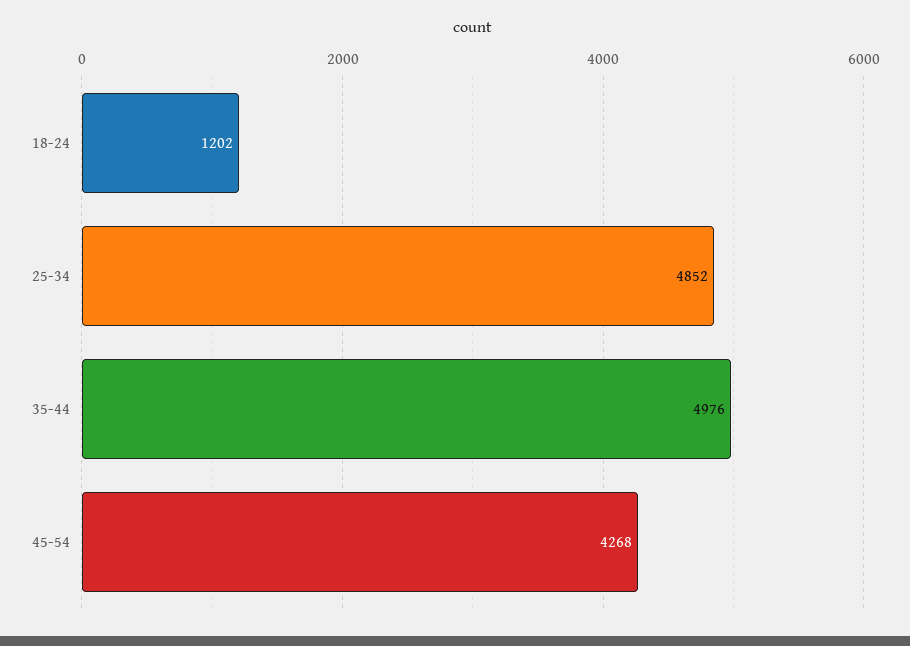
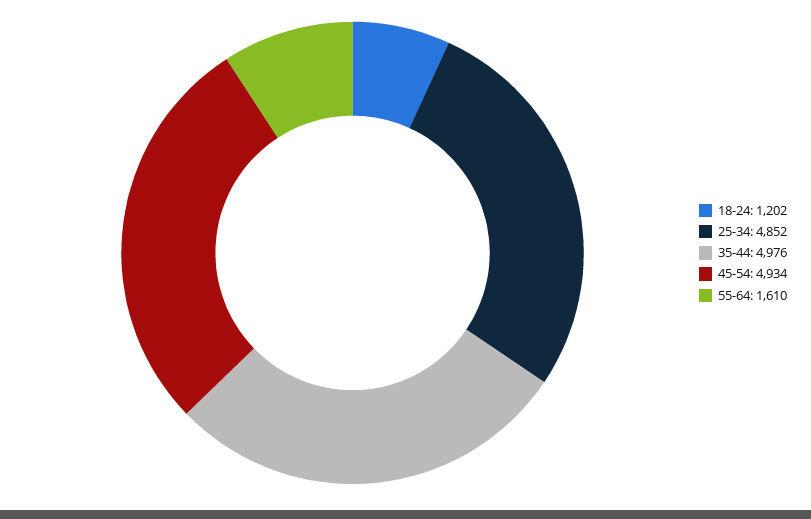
45-54: 4268 -> 4934
55-64: none -> 1610

